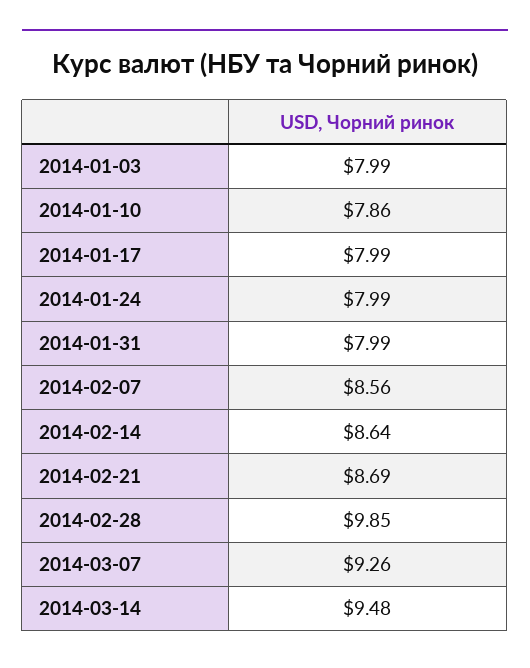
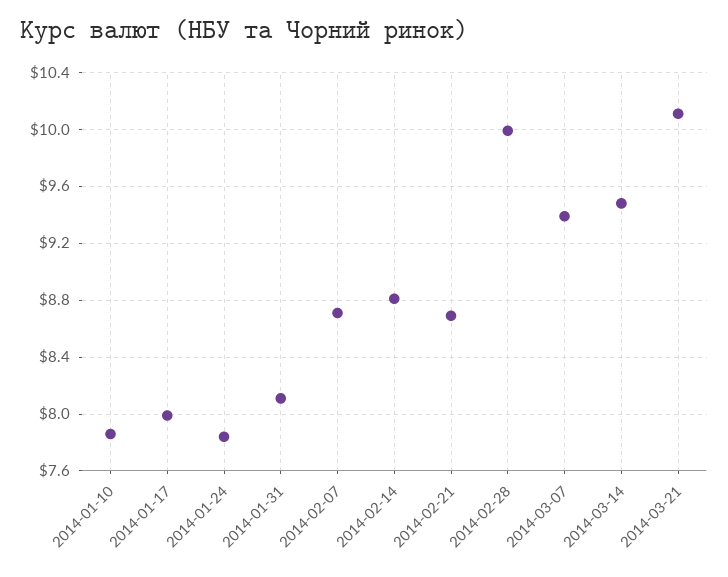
2014-01-03: 7.99 -> none
2014-01-24: 7.99 -> 7.85
2014-01-31: 7.99 -> 8.1
2014-02-07: 8.56 -> 8.7
2014-02-14: 8.64 -> 8.8
2014-02-28: 9.85 -> 10
2014-03-07: 9.26 -> 9.4
2014-03-21: none -> 10.1

